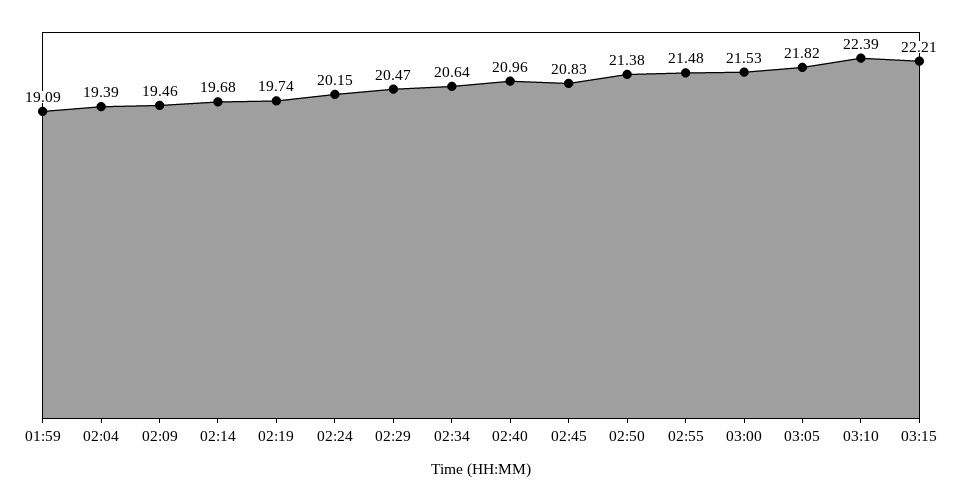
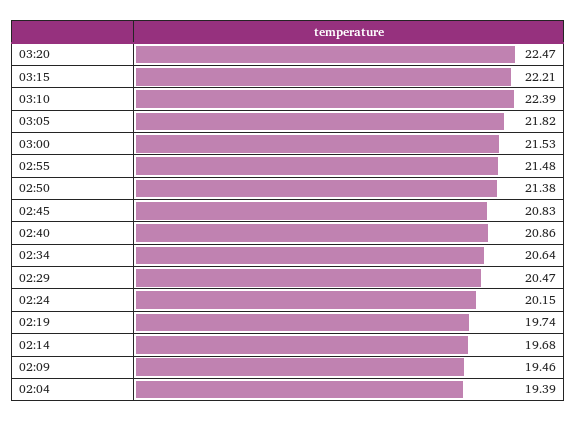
01:59: 19.09 -> none
02:40: 20.96 -> 20.86
03:20: none -> 22.47

